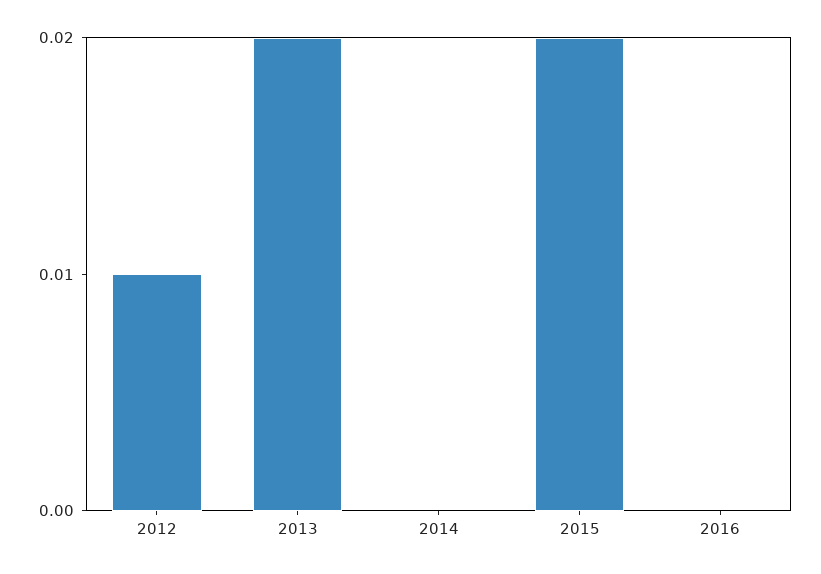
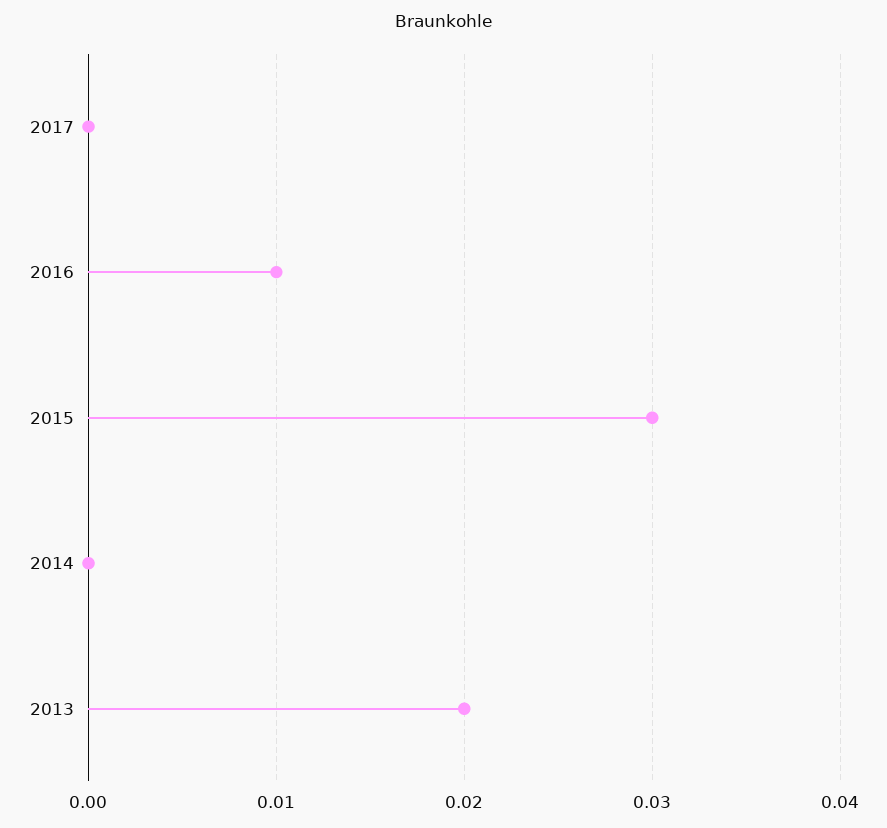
2012: 0.01 -> none
2015: 0.02 -> 0.03
2016: 0 -> 0.01
2017: none -> 0

